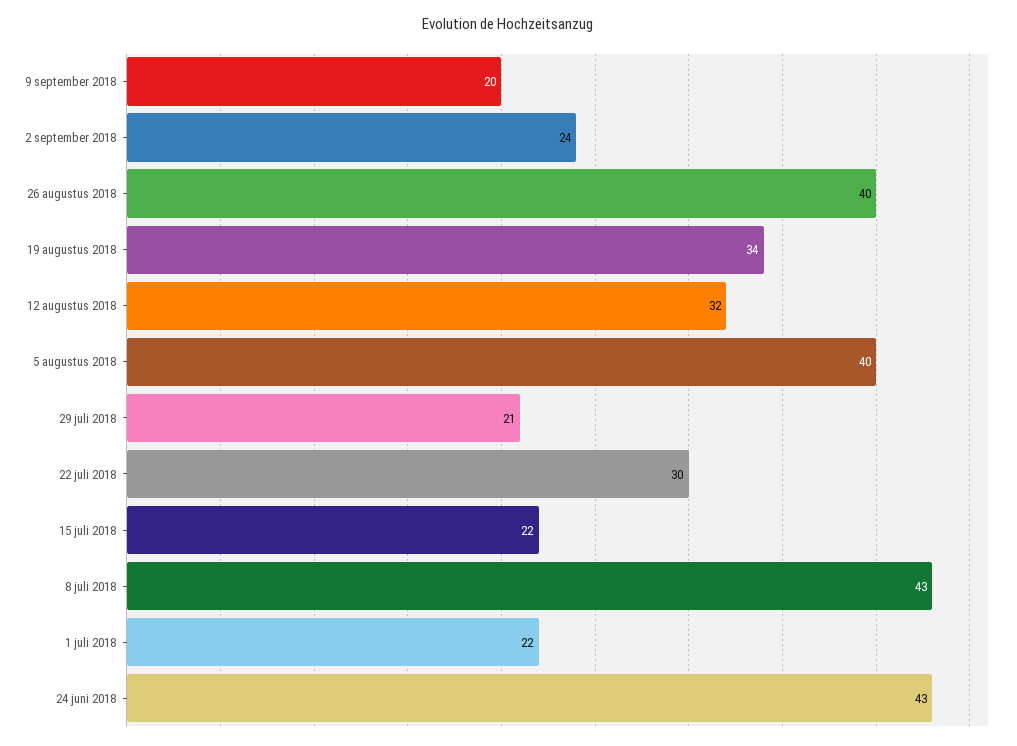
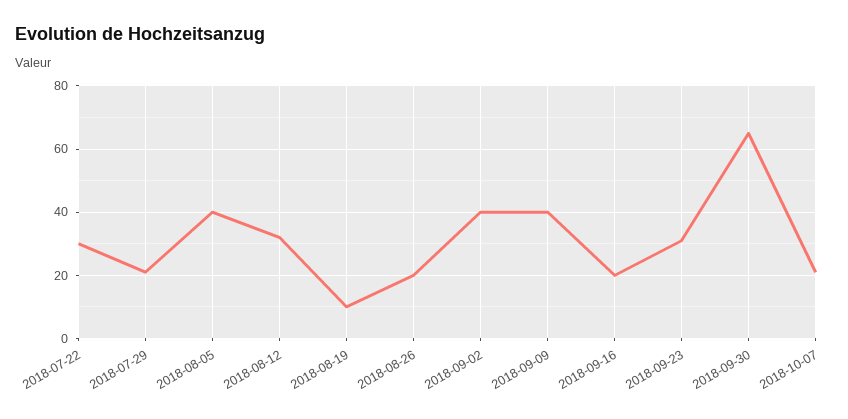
9 september 2018: 20 -> 40
2 september 2018: 24 -> 40
26 augustus 2018: 40 -> 20
19 augustus 2018: 34 -> 10
15 juli 2018: 22 -> none
8 juli 2018: 43 -> none
1 juli 2018: 22 -> none
24 juni 2018: 43 -> none
2018-09-16: none -> 20
2018-09-23: none -> 30
2018-09-30: none -> 65
2018-10-07: none -> 20

